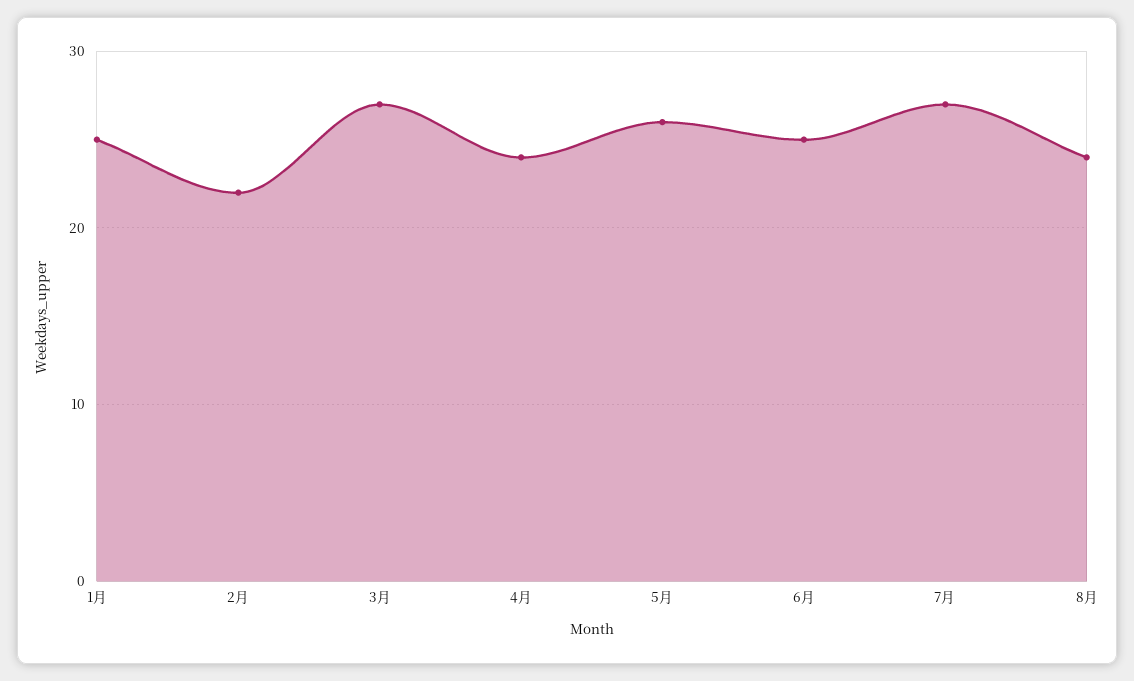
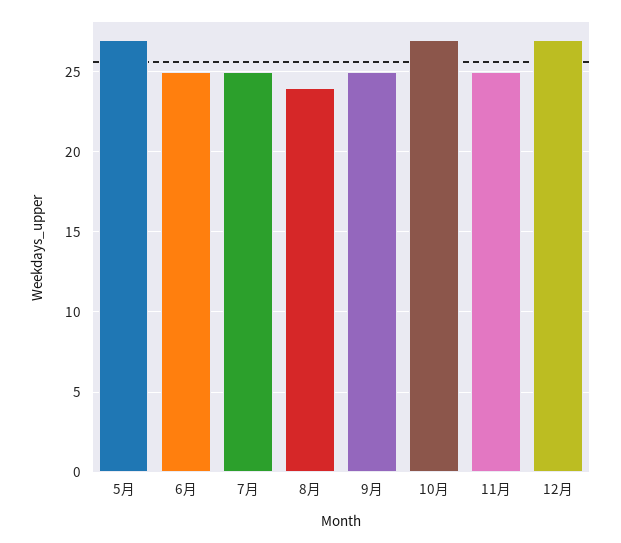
1月: 25 -> none
2月: 22 -> none
3月: 27 -> none
4月: 24 -> none
5月: 26 -> 27
7月: 27 -> 25
9月: none -> 25
10月: none -> 27
11月: none -> 25
12月: none -> 27

